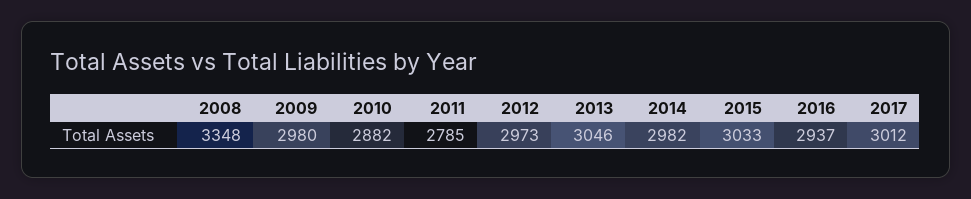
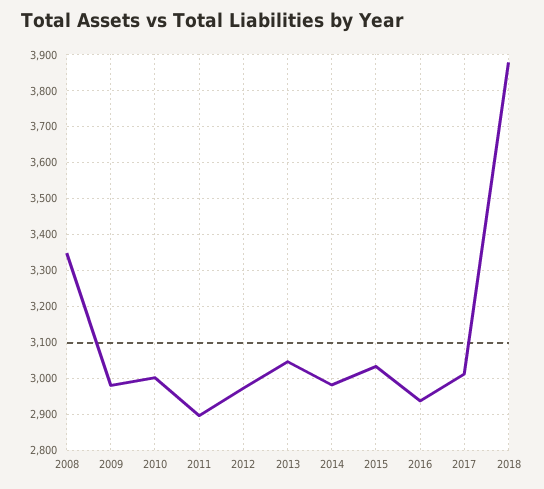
2010: 2882 -> 3000
2011: 2785 -> 2900
2018: none -> 3880

